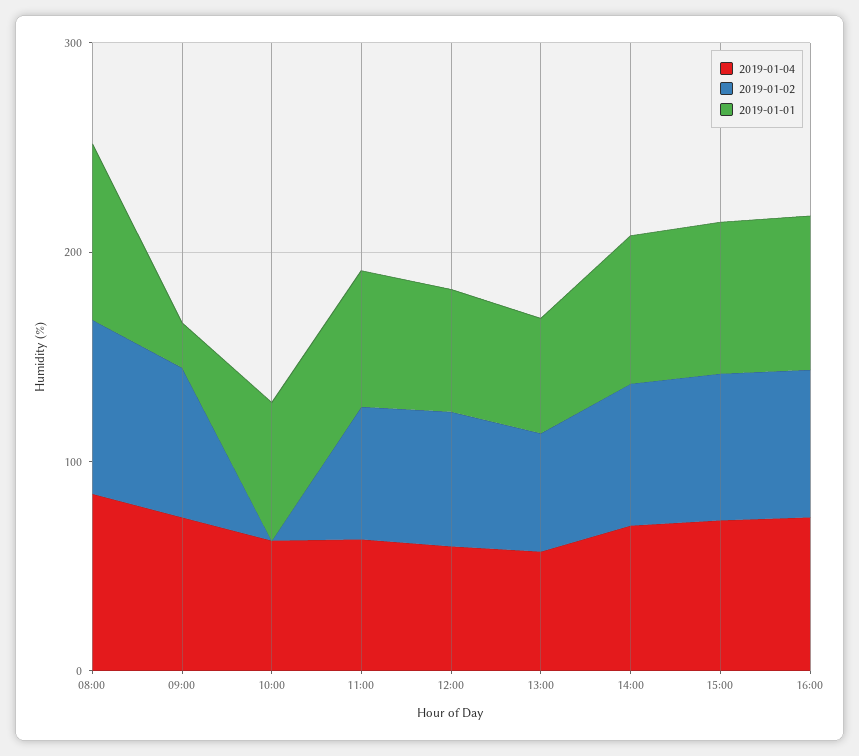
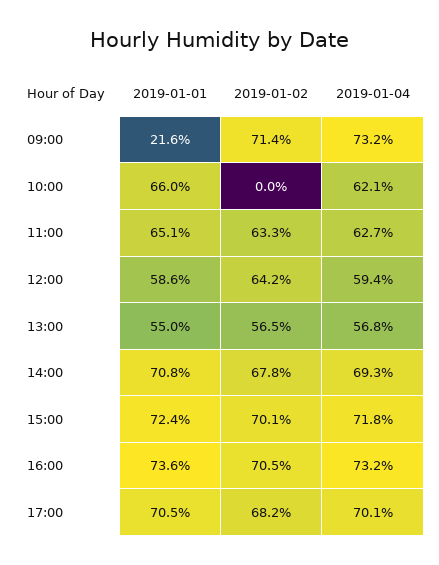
2019-01-04, 08:00: 80 -> none
2019-01-02, 08:00: 80 -> none
2019-01-01, 08:00: 80 -> none
2019-01-01, 17:00: none -> 70.5
2019-01-02, 17:00: none -> 68.2
2019-01-04, 17:00: none -> 70.1

